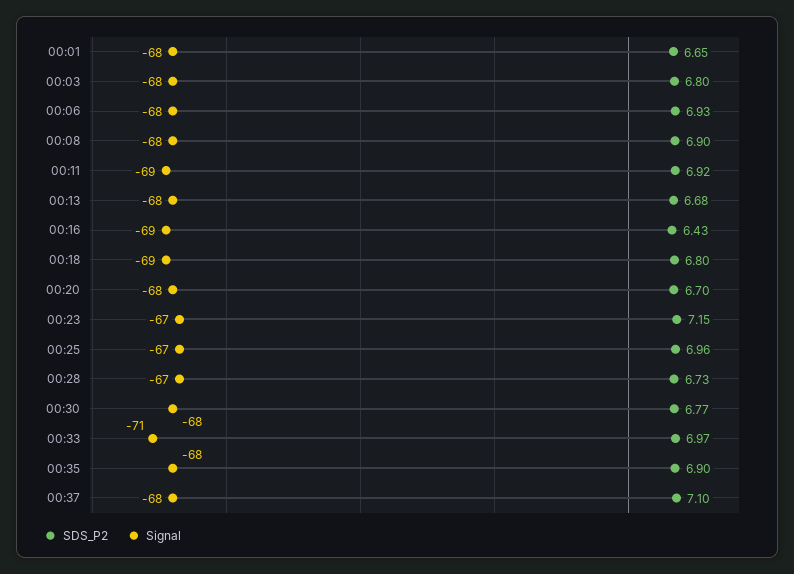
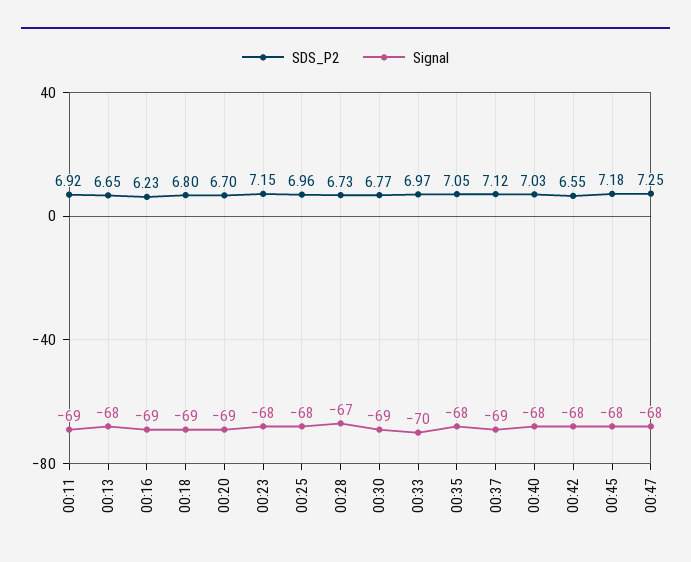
SDS_P2, 00:01: 6.65 -> none
Signal, 00:01: -68 -> none
SDS_P2, 00:03: 6.8 -> none
Signal, 00:03: -68 -> none
SDS_P2, 00:06: 6.93 -> none
Signal, 00:06: -68 -> none
SDS_P2, 00:08: 6.9 -> none
Signal, 00:08: -68 -> none
SDS_P2, 00:13: 6.68 -> 6.65
SDS_P2, 00:16: 6.43 -> 6.23
Signal, 00:20: -68 -> -69
Signal, 00:23: -67 -> -68
Signal, 00:25: -67 -> -68
Signal, 00:30: -68 -> -69
Signal, 00:33: -71 -> -70
SDS_P2, 00:35: 6.9 -> 7.05
SDS_P2, 00:37: 7.1 -> 7.12
Signal, 00:37: -68 -> -69
SDS_P2, 00:40: none -> 7.03
Signal, 00:40: none -> -68
SDS_P2, 00:42: none -> 6.55
Signal, 00:42: none -> -68
SDS_P2, 00:45: none -> 7.18
Signal, 00:45: none -> -68
SDS_P2, 00:47: none -> 7.25
Signal, 00:47: none -> -68

